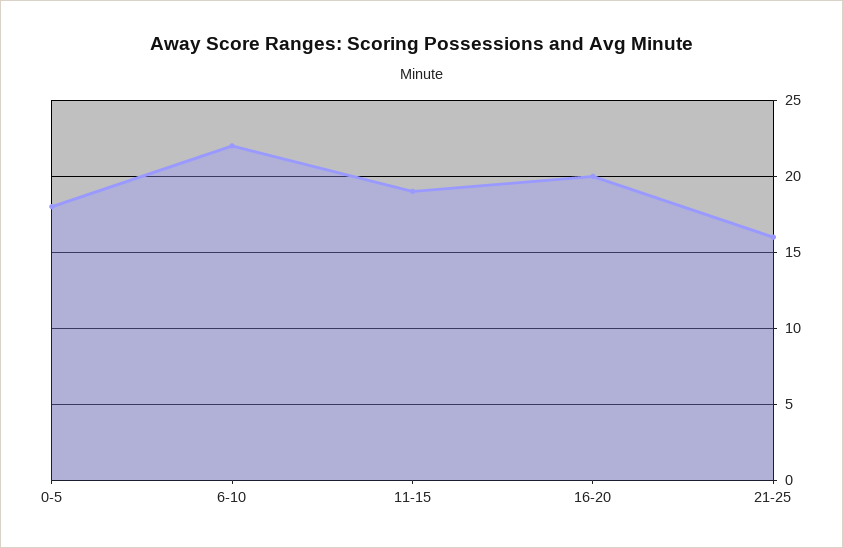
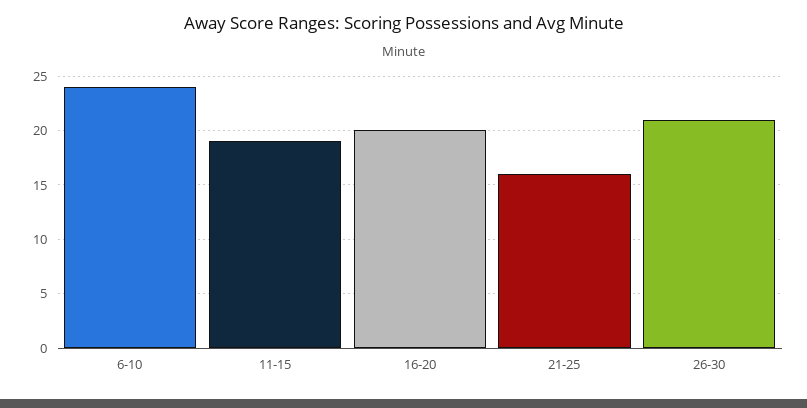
0-5: 18 -> none
6-10: 22 -> 24
26-30: none -> 21

